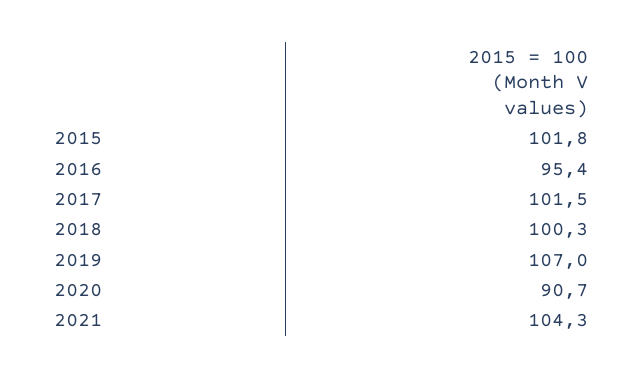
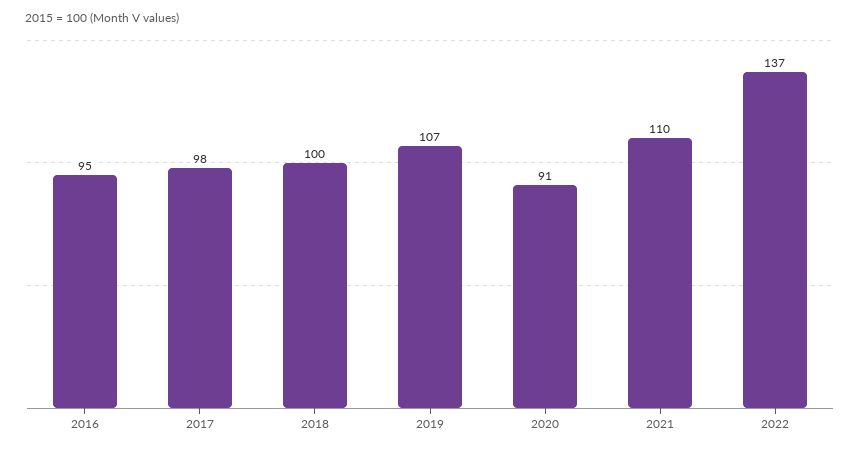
2015: 101.8 -> none
2017: 101.5 -> 98
2021: 104.3 -> 110
2022: none -> 137

